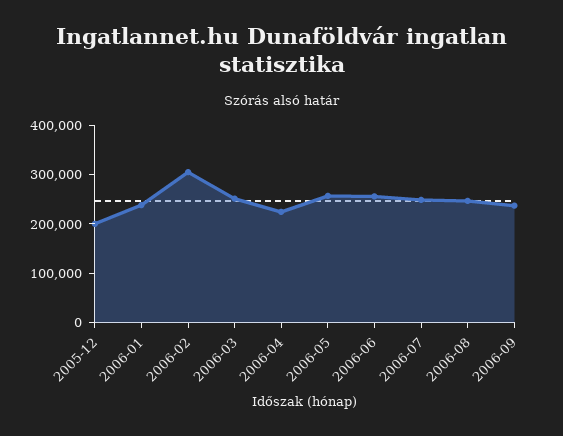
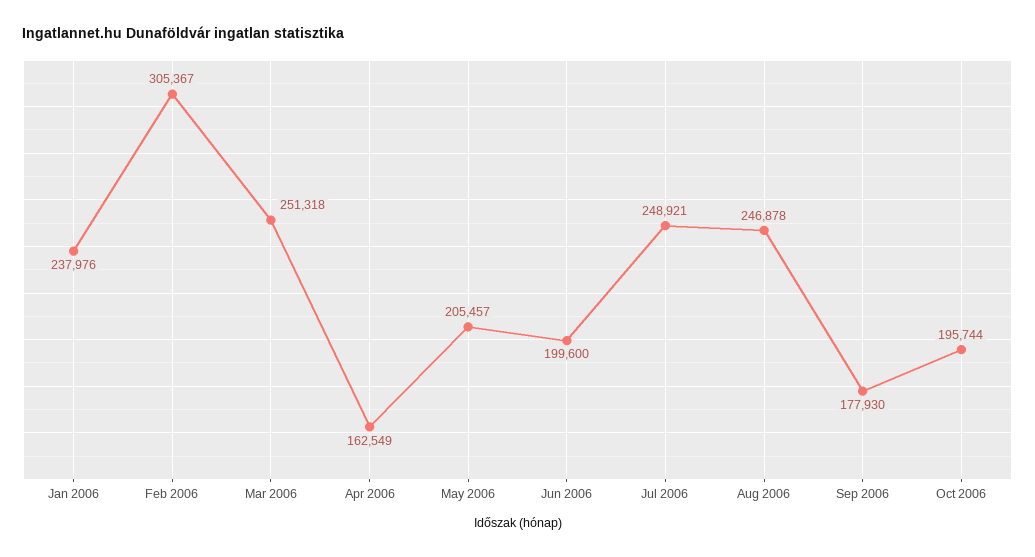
2005-12: 200000 -> none
2006-04: 220000 -> 162549
2006-05: 260000 -> 205457
2006-06: 260000 -> 199600
2006-09: 240000 -> 177930
Oct 2006: none -> 195744

